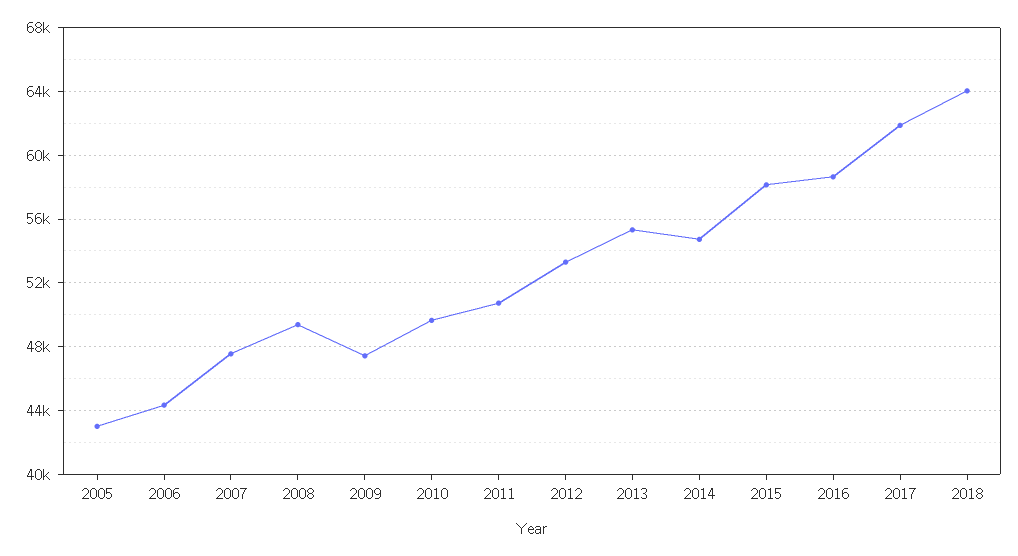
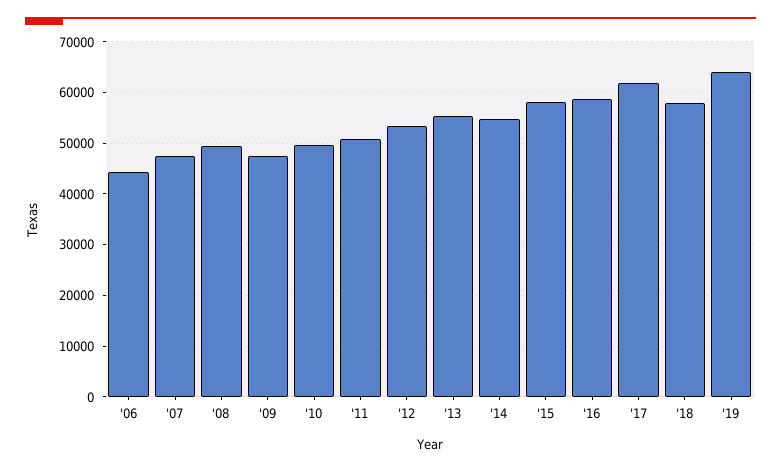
2005: 43000 -> none
2018: 64000 -> 58000
'19: none -> 64000

